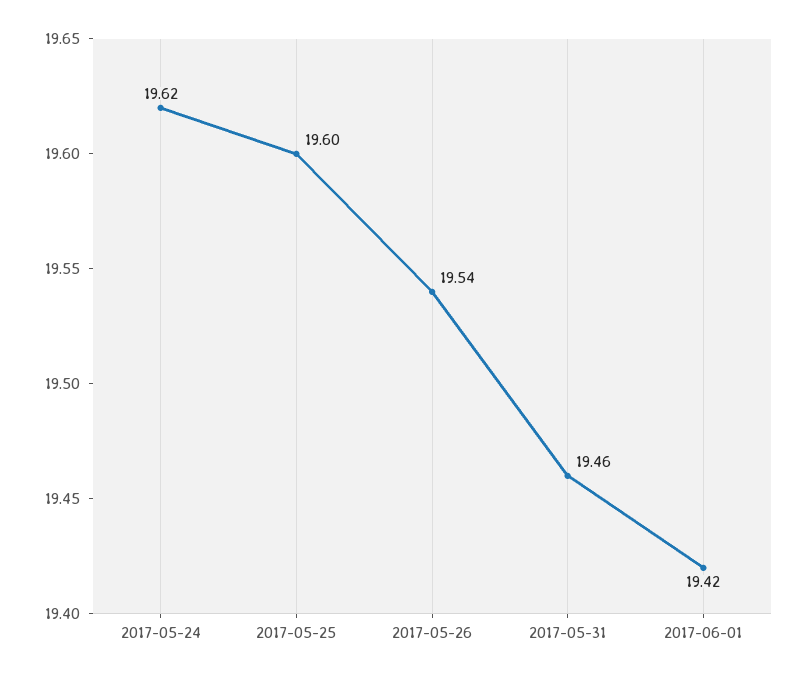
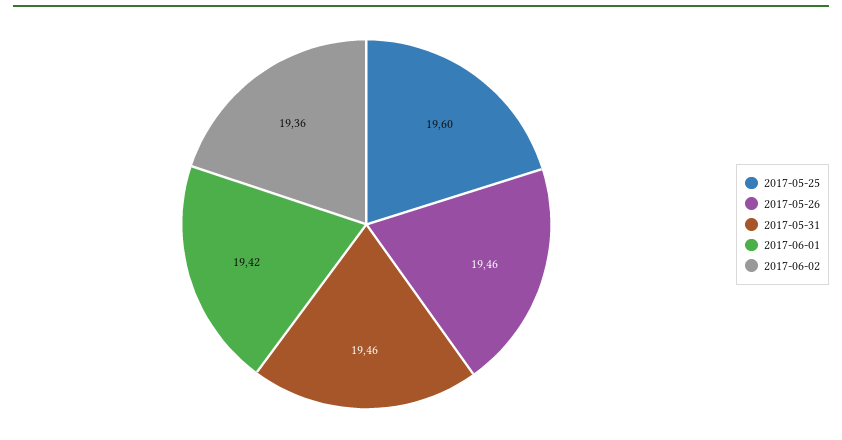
2017-05-24: 19.62 -> none
2017-05-26: 19.54 -> 19.46
2017-06-02: none -> 19.36

